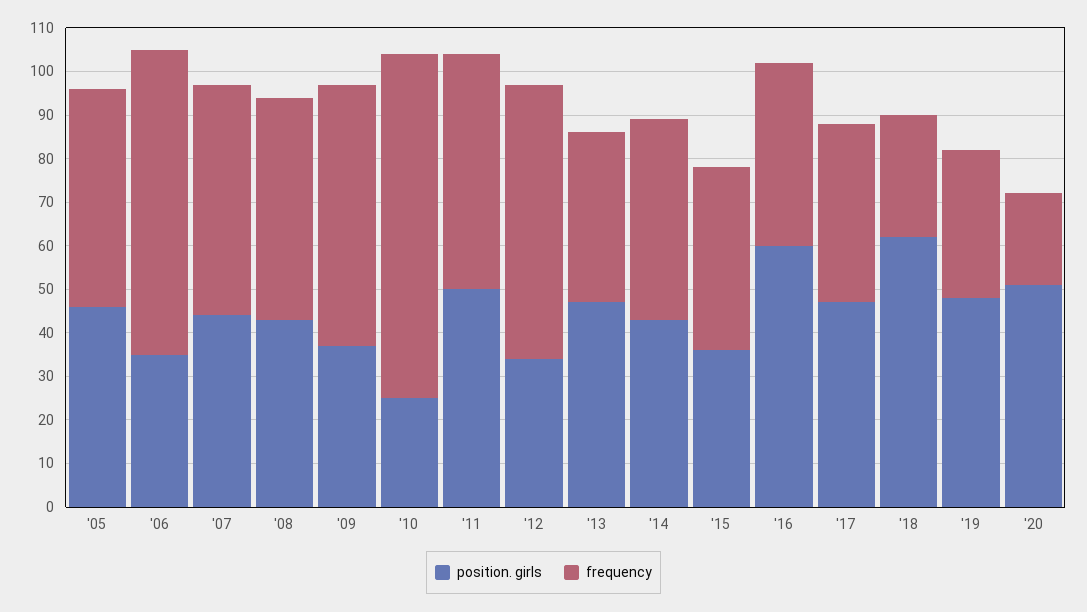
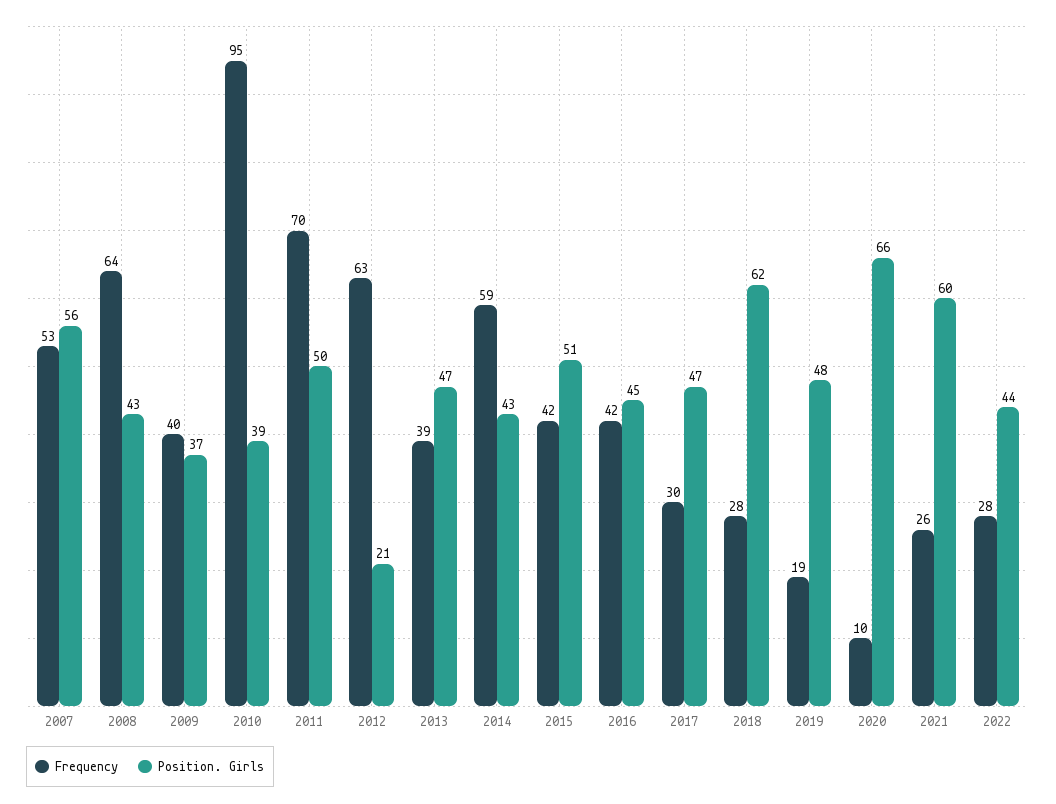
position. girls, '05: 45 -> none
frequency, '05: 50 -> none
position. girls, '06: 35 -> none
frequency, '06: 70 -> none
position. girls, '07: 45 -> 56
frequency, '08: 50 -> 64
frequency, '09: 60 -> 40
position. girls, '10: 25 -> 39
frequency, '10: 80 -> 95
frequency, '11: 55 -> 70
position. girls, '12: 35 -> 21
frequency, '14: 45 -> 59
position. girls, '15: 35 -> 51
position. girls, '16: 60 -> 45
frequency, '17: 40 -> 30
frequency, '19: 35 -> 19
position. girls, '20: 50 -> 66
frequency, '20: 20 -> 10
frequency, 2021: none -> 26
position. girls, 2021: none -> 60
frequency, 2022: none -> 28
position. girls, 2022: none -> 44

